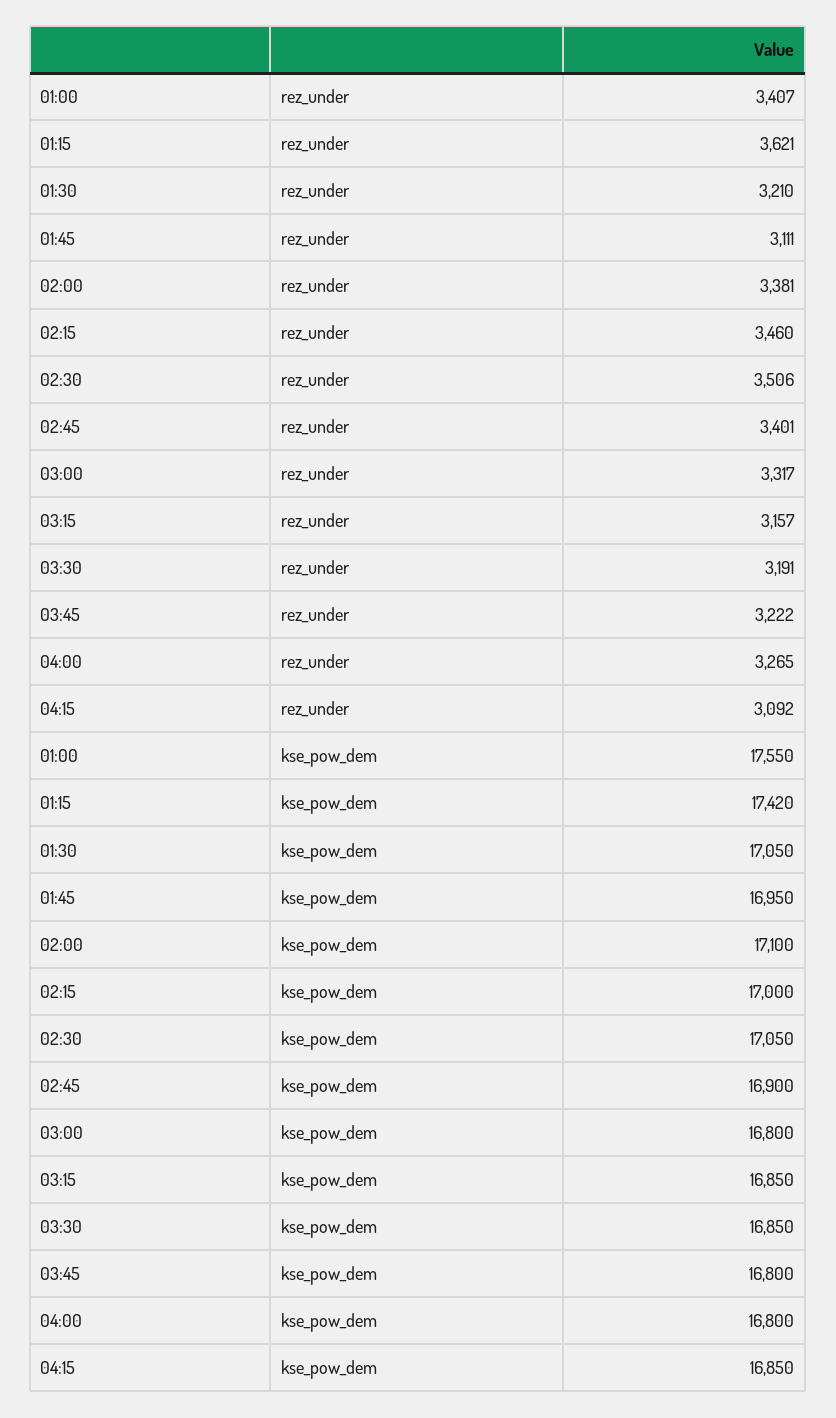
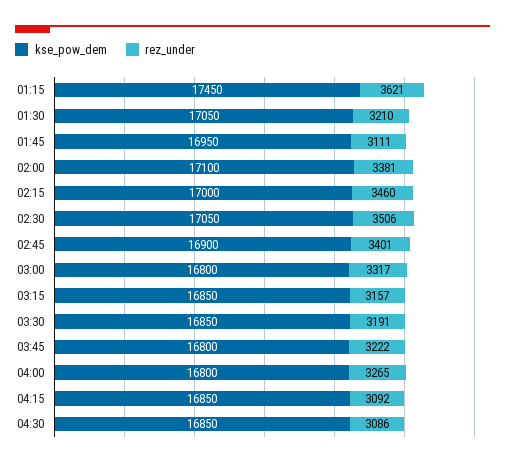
rez_under, 01:00: 3407 -> none
kse_pow_dem, 01:00: 17550 -> none
kse_pow_dem, 01:15: 17420 -> 17450
kse_pow_dem, 04:30: none -> 16850
rez_under, 04:30: none -> 3086

